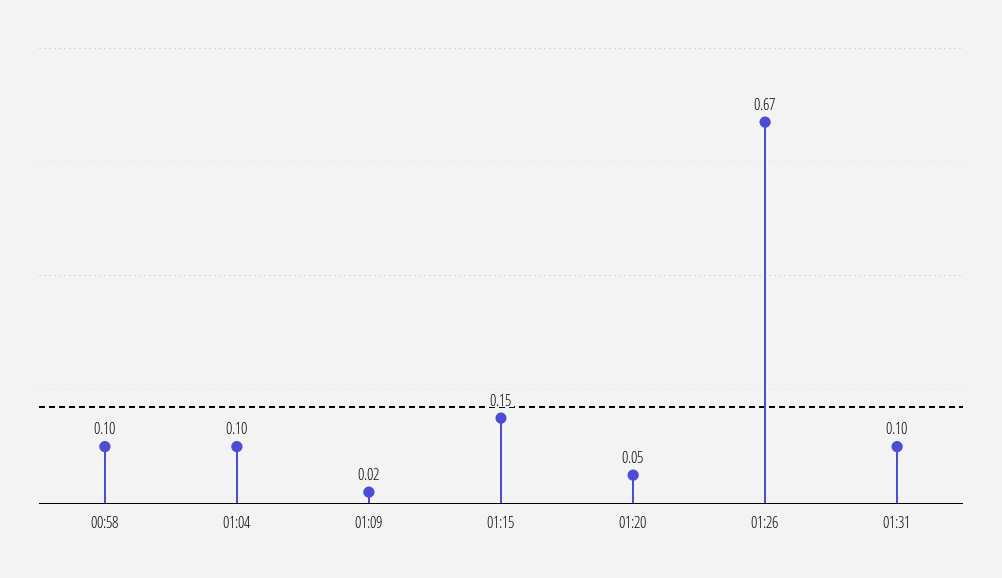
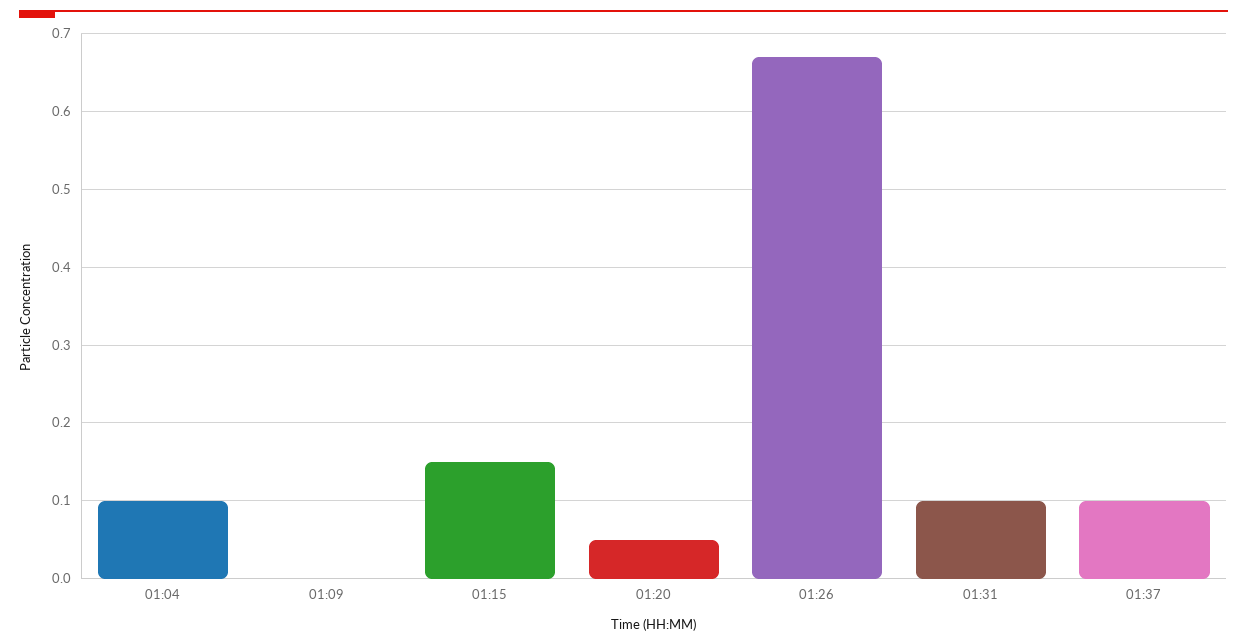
00:58: 0.1 -> none
01:09: 0.02 -> 0
01:37: none -> 0.1

